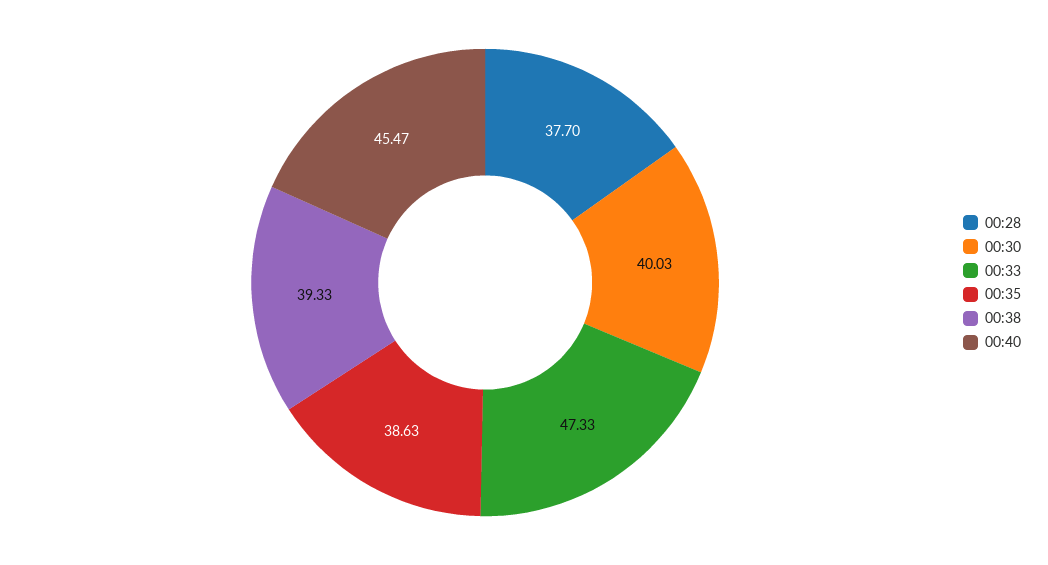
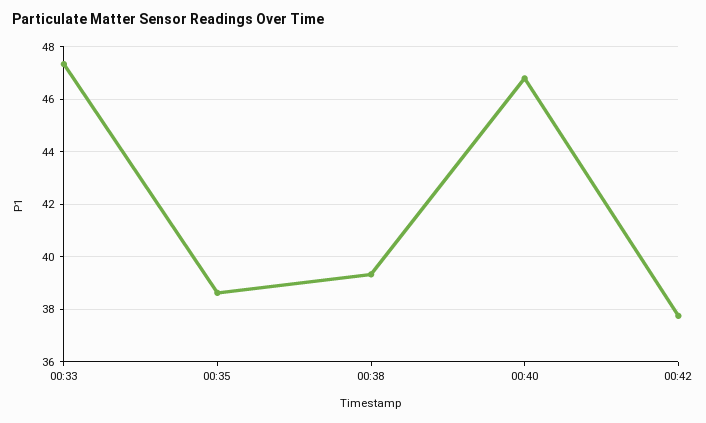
00:28: 37.7 -> none
00:30: 40.03 -> none
00:40: 45.47 -> 46.75
00:42: none -> 37.75

